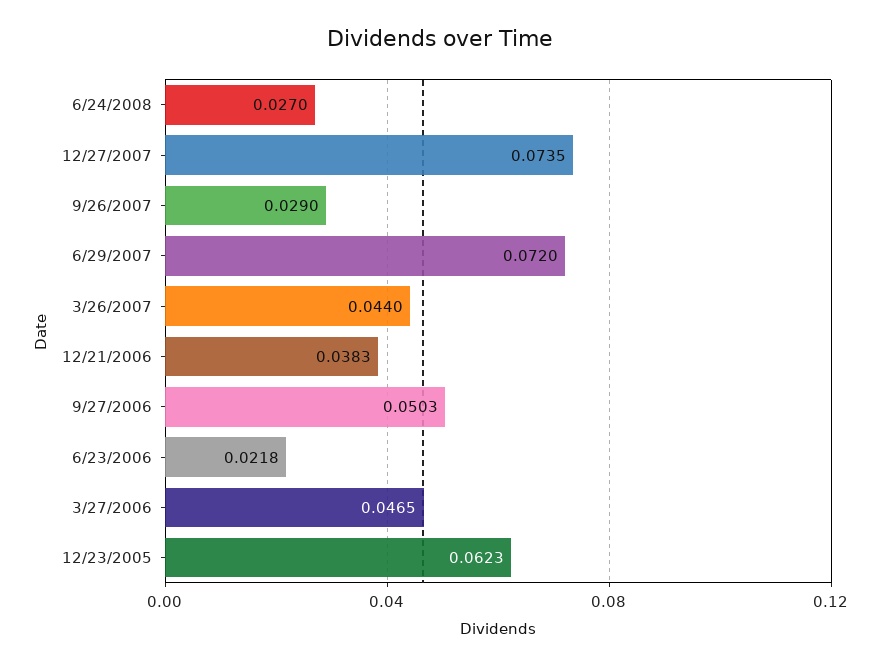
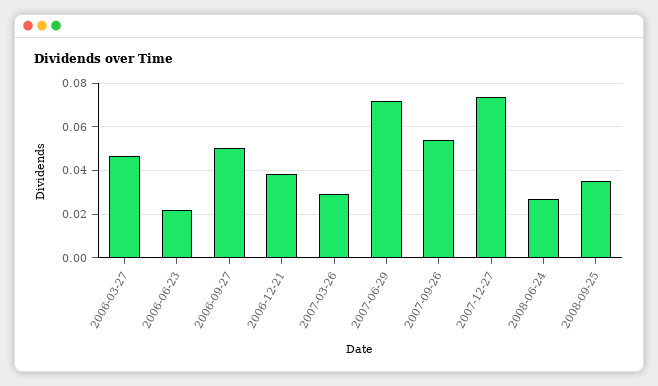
9/26/2007: 0.029 -> 0.055
3/26/2007: 0.044 -> 0.03
12/23/2005: 0.0623 -> none
2008-09-25: none -> 0.035

